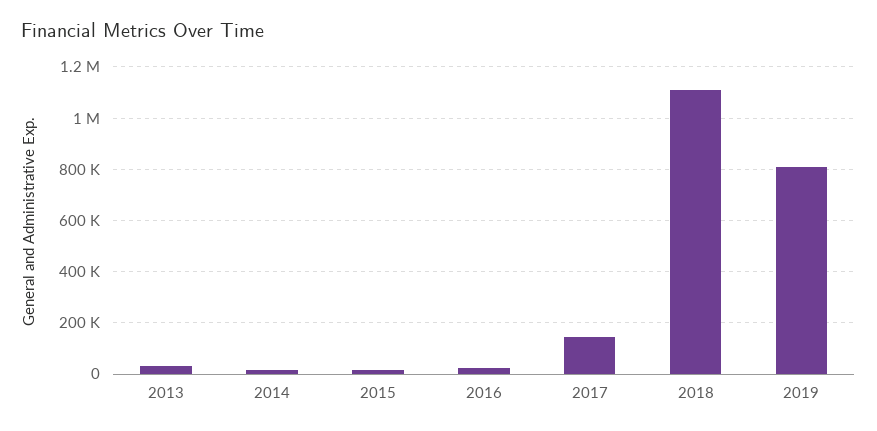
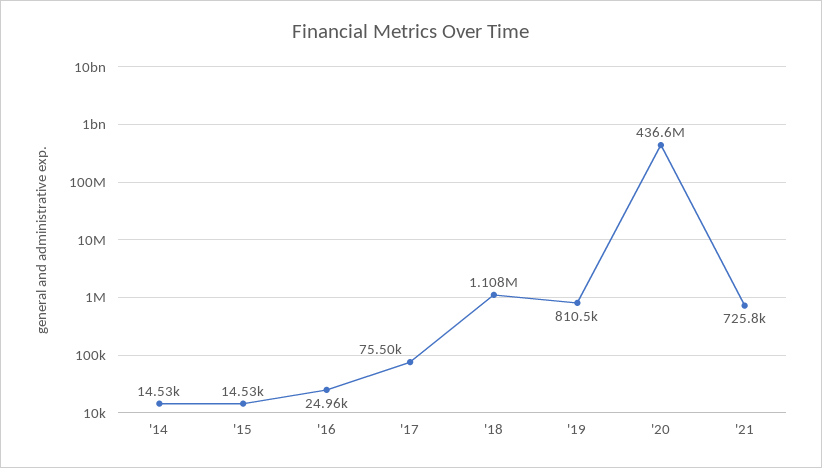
2013: 25000 -> none
2017: 150000 -> 75500
'20: none -> 436600000
'21: none -> 725800

